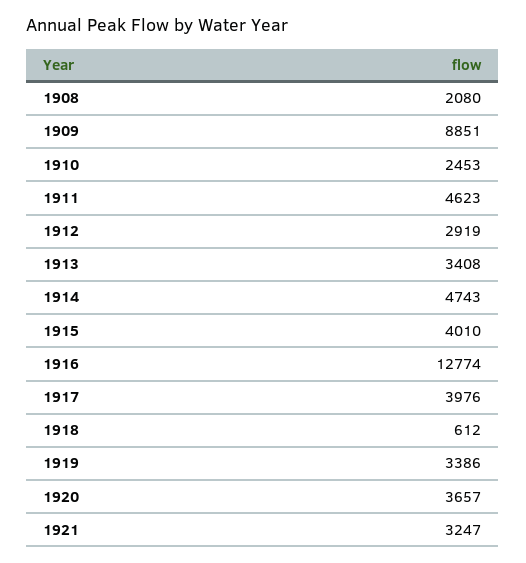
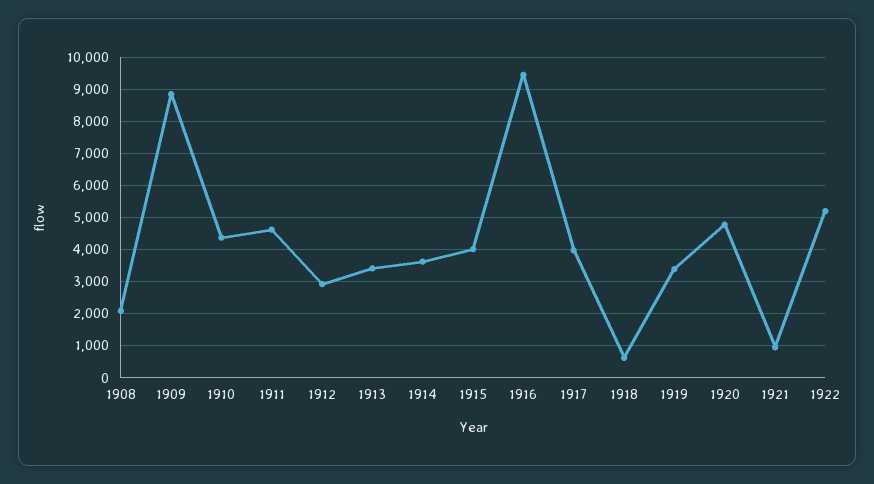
1910: 2453 -> 4400
1914: 4743 -> 3600
1916: 12774 -> 9400
1920: 3657 -> 4800
1921: 3247 -> 1000
1922: none -> 5200

